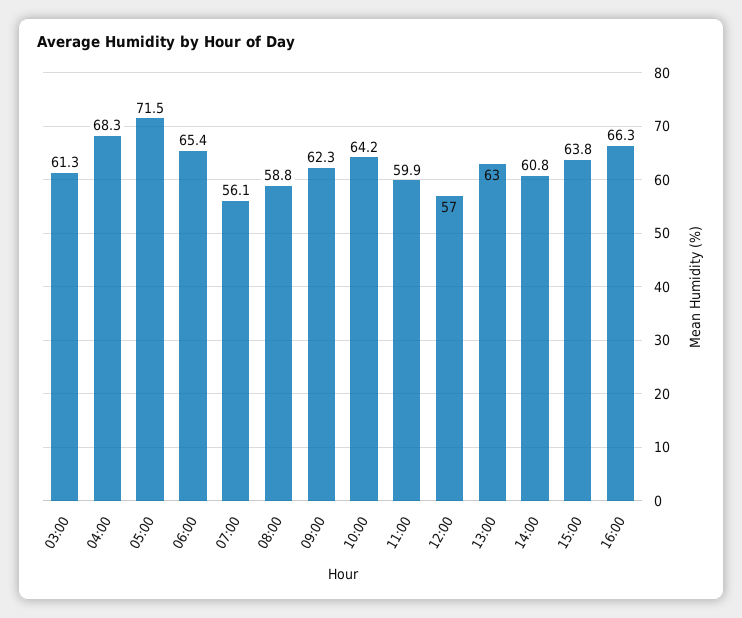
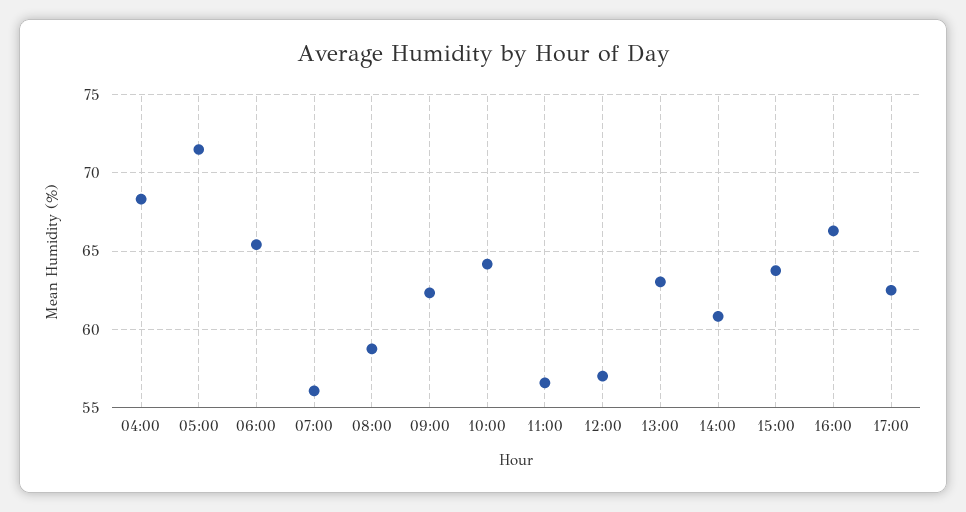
03:00: 61.3 -> none
11:00: 59.9 -> 56.5
17:00: none -> 62.5

